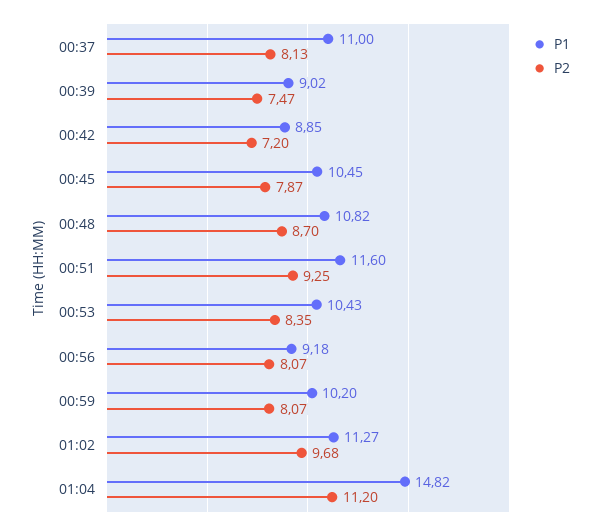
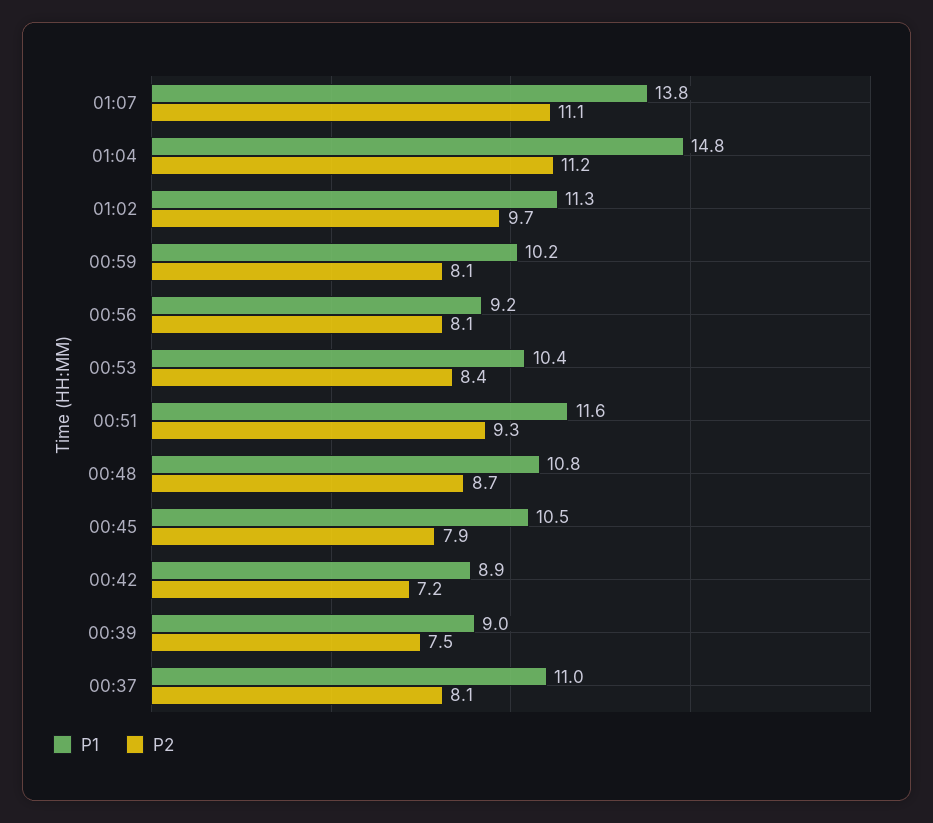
P1, 01:07: none -> 13.8
P2, 01:07: none -> 11.1

